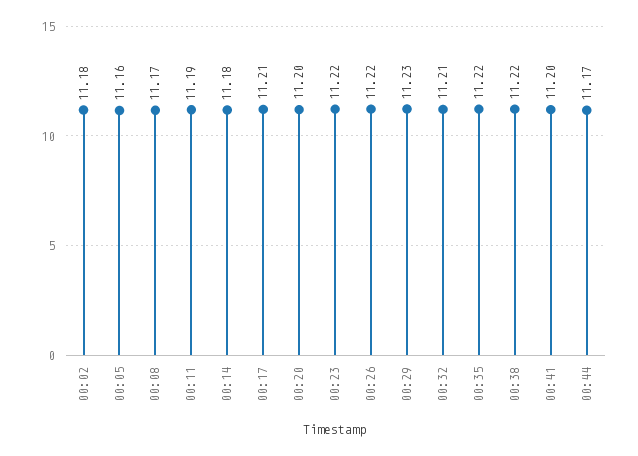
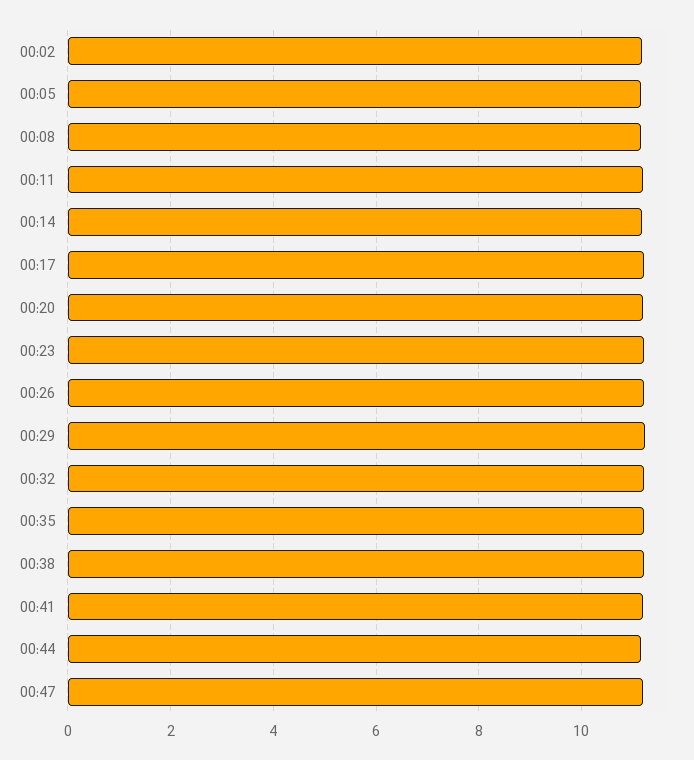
00:47: none -> 11.2

